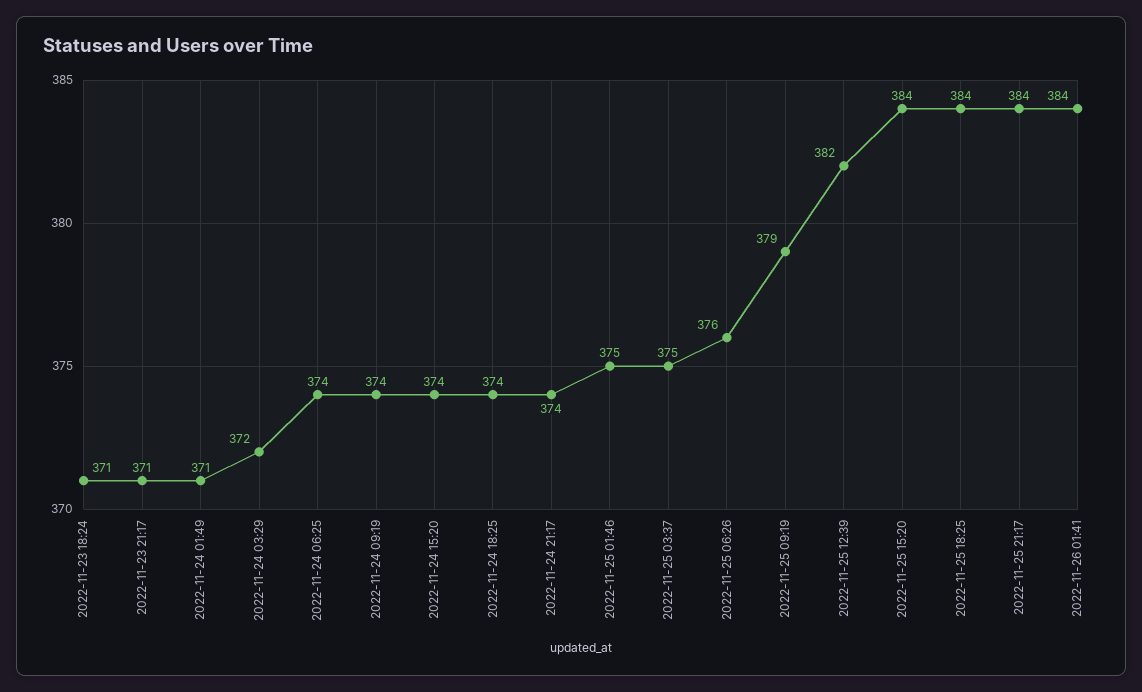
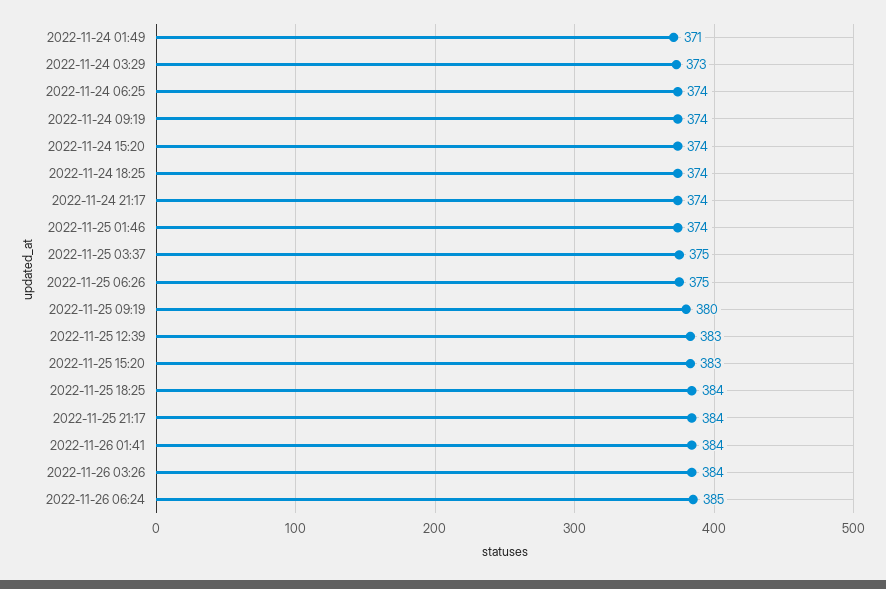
2022-11-23 18:24: 371 -> none
2022-11-23 21:17: 371 -> none
2022-11-24 03:29: 372 -> 373
2022-11-25 01:46: 375 -> 374
2022-11-25 06:26: 376 -> 375
2022-11-25 09:19: 379 -> 380
2022-11-25 12:39: 382 -> 383
2022-11-25 15:20: 384 -> 383
2022-11-26 03:26: none -> 384
2022-11-26 06:24: none -> 385

